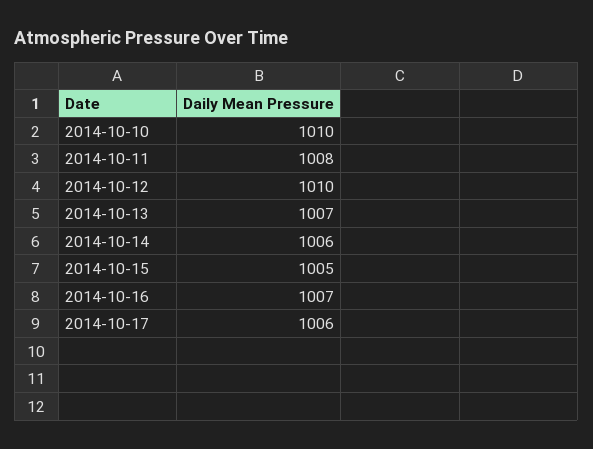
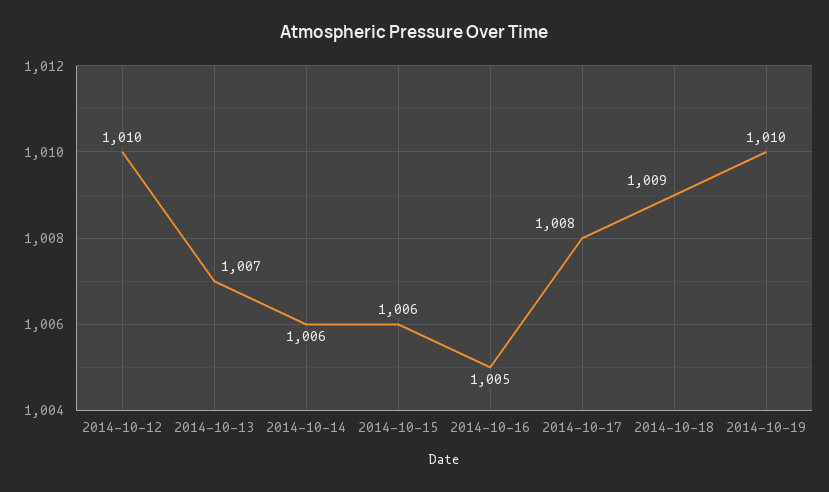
2014-10-10: 1010 -> none
2014-10-11: 1008 -> none
2014-10-15: 1005 -> 1006
2014-10-16: 1007 -> 1005
2014-10-17: 1006 -> 1008
2014-10-18: none -> 1009
2014-10-19: none -> 1010

